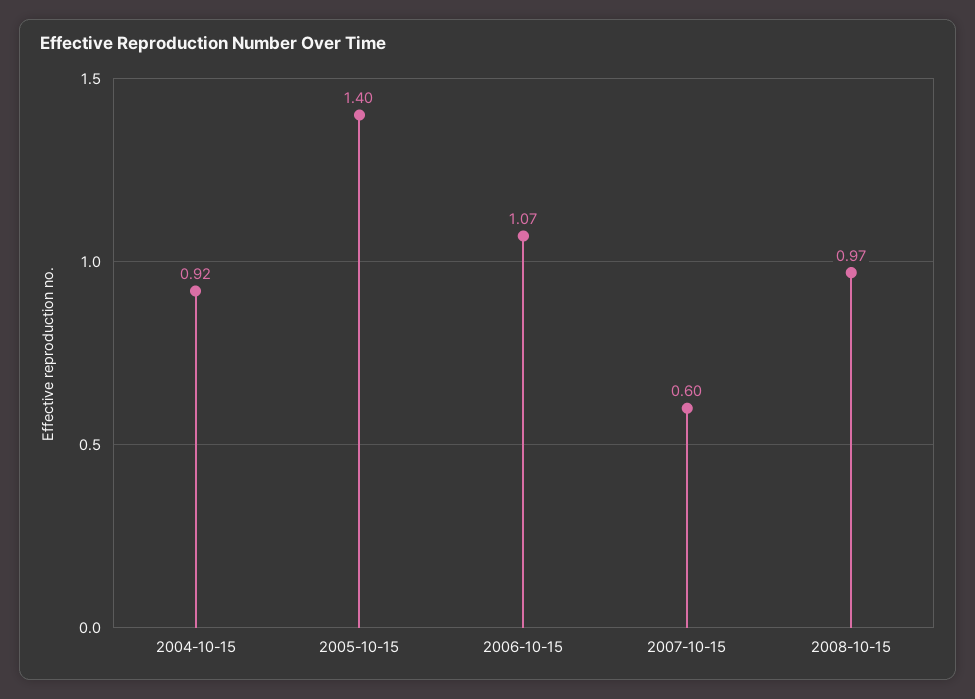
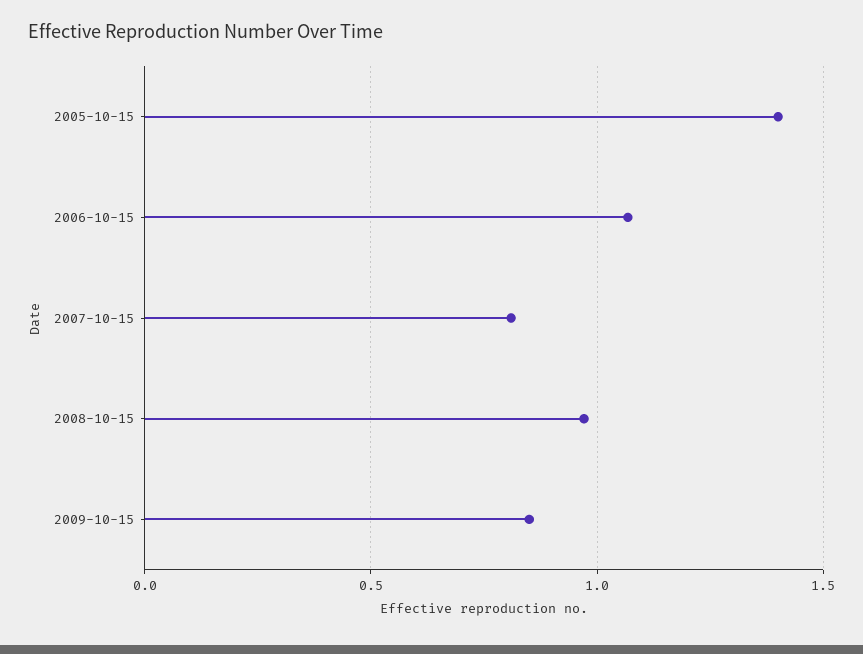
2004-10-15: 0.92 -> none
2007-10-15: 0.6 -> 0.8
2009-10-15: none -> 0.85

